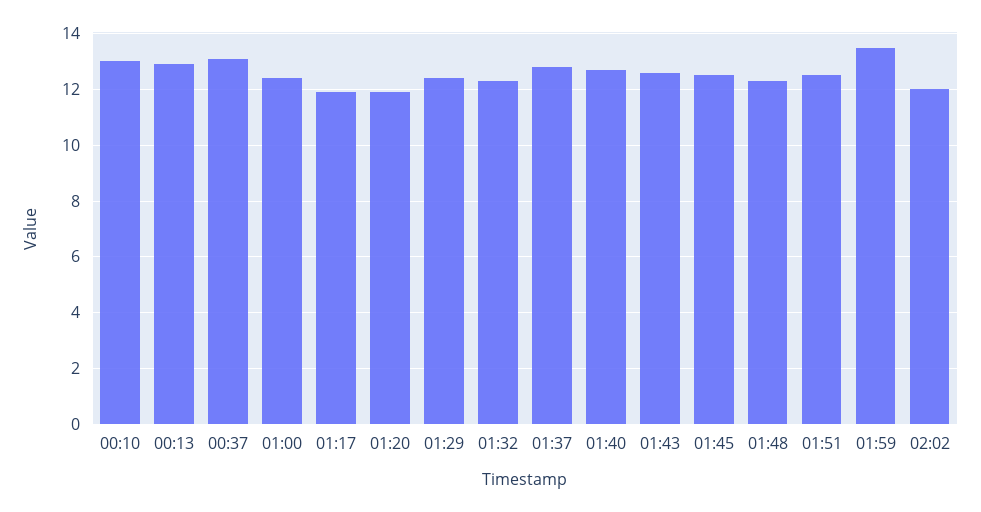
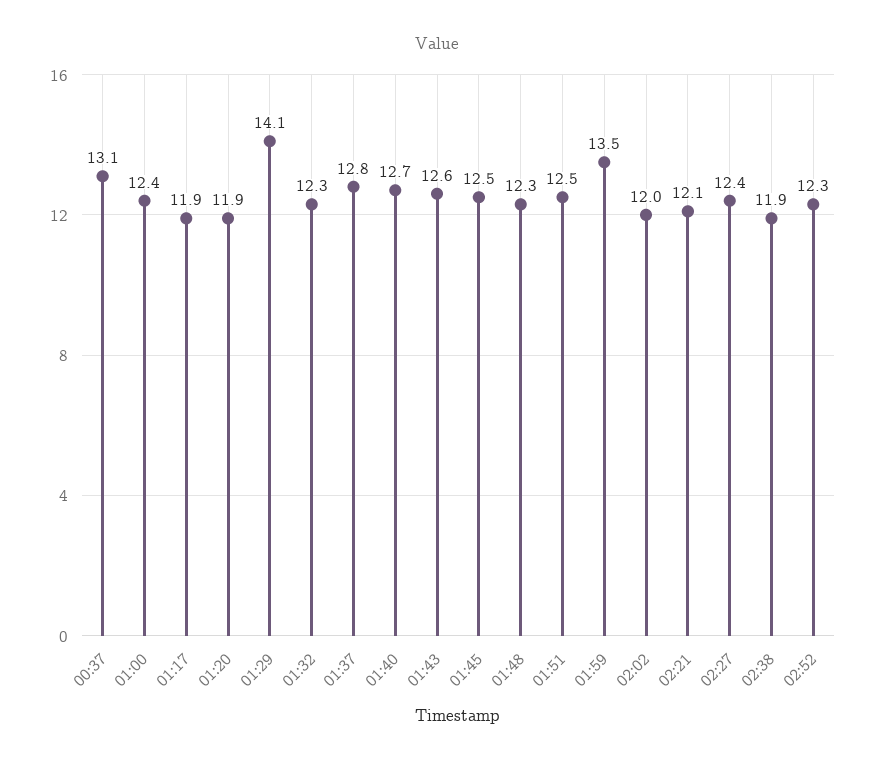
00:10: 13 -> none
00:13: 13 -> none
01:29: 12.5 -> 14.1
02:21: none -> 12.1
02:27: none -> 12.4
02:38: none -> 11.9
02:52: none -> 12.3

